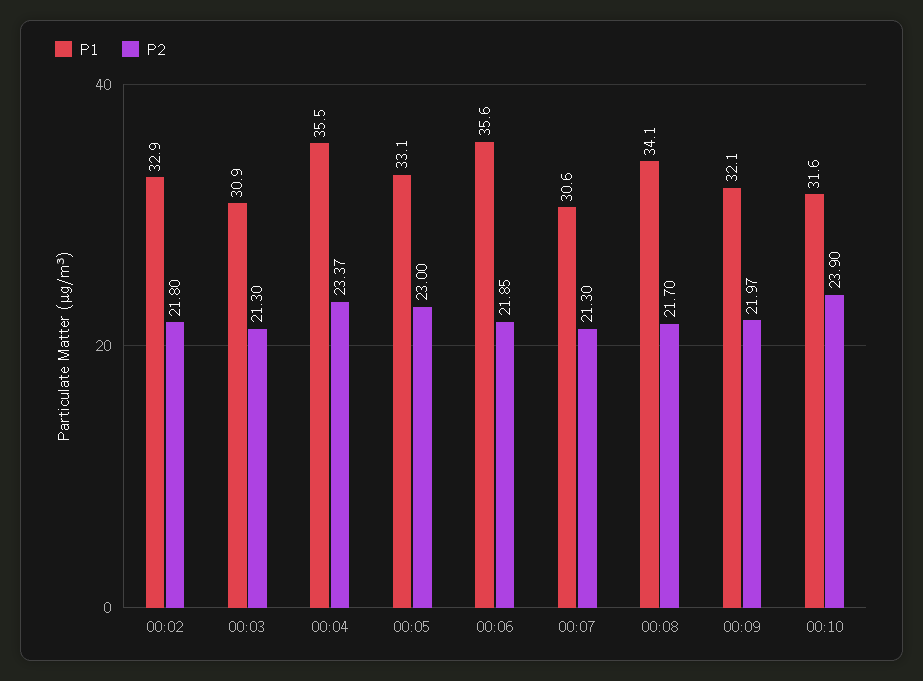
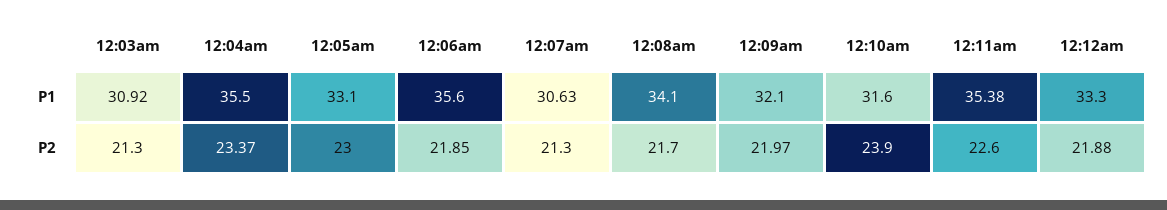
P1, 00:02: 32.9 -> none
P2, 00:02: 21.8 -> none
P1, 12:11am: none -> 35.38
P1, 12:12am: none -> 33.3
P2, 12:11am: none -> 22.6
P2, 12:12am: none -> 21.88

